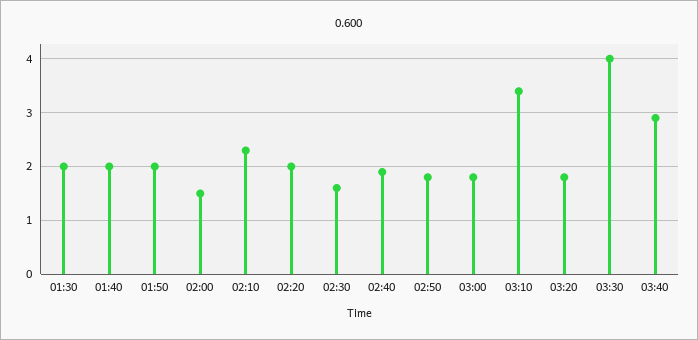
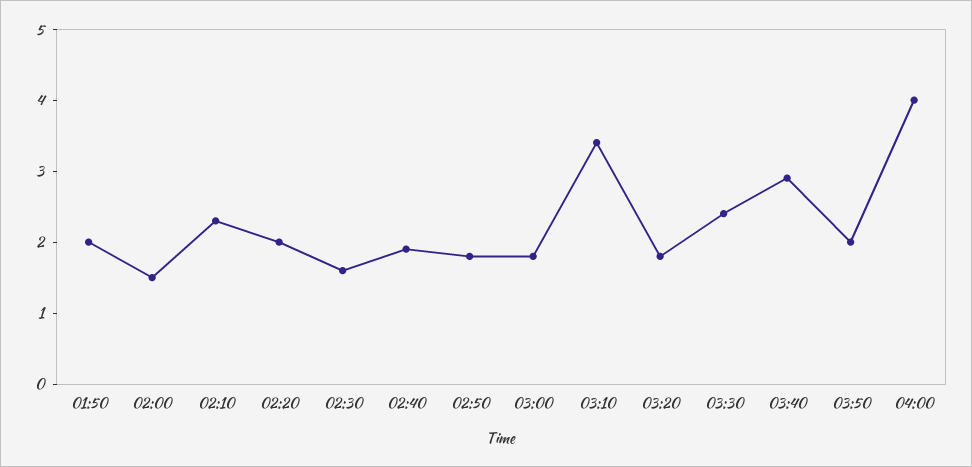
01:30: 2 -> none
01:40: 2 -> none
03:30: 4 -> 2.5
03:50: none -> 2
04:00: none -> 4

